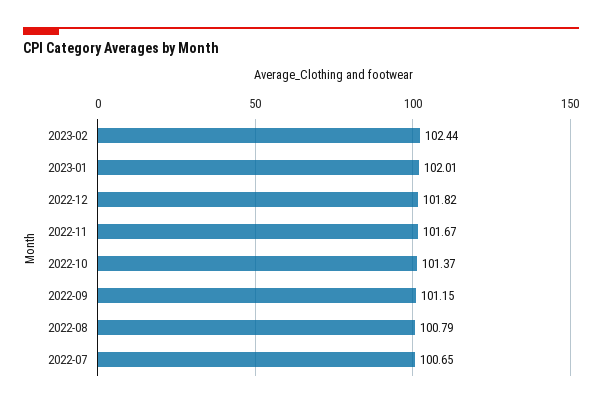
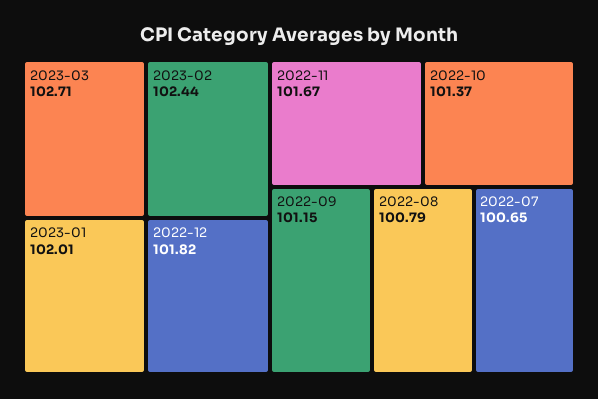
2023-03: none -> 102.71

